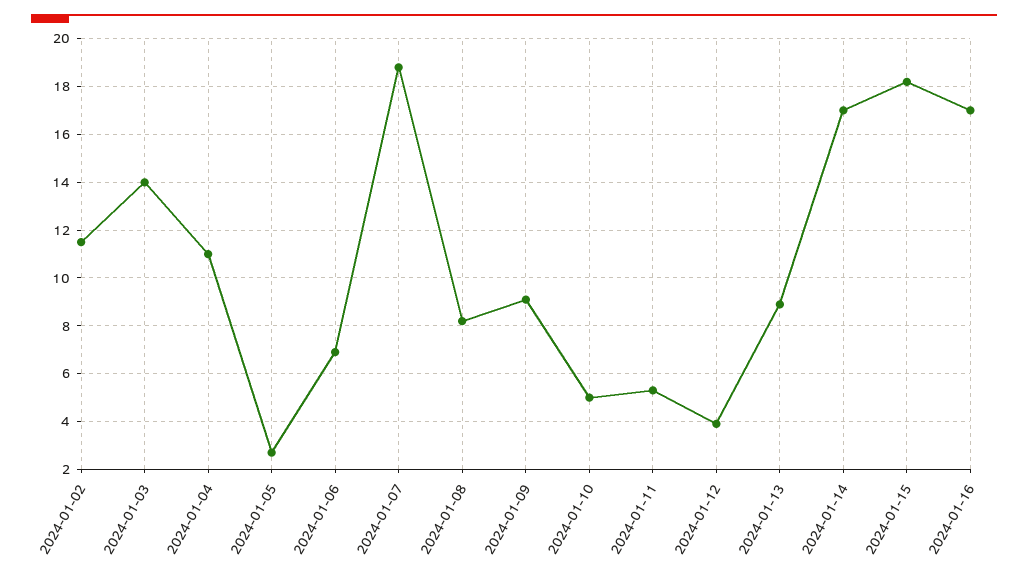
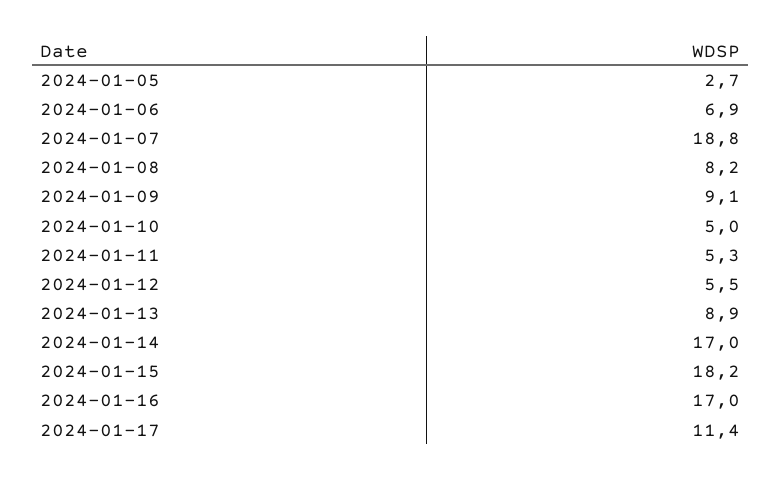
2024-01-02: 11.5 -> none
2024-01-03: 14 -> none
2024-01-04: 11 -> none
2024-01-12: 4 -> 5.5
2024-01-17: none -> 11.4

